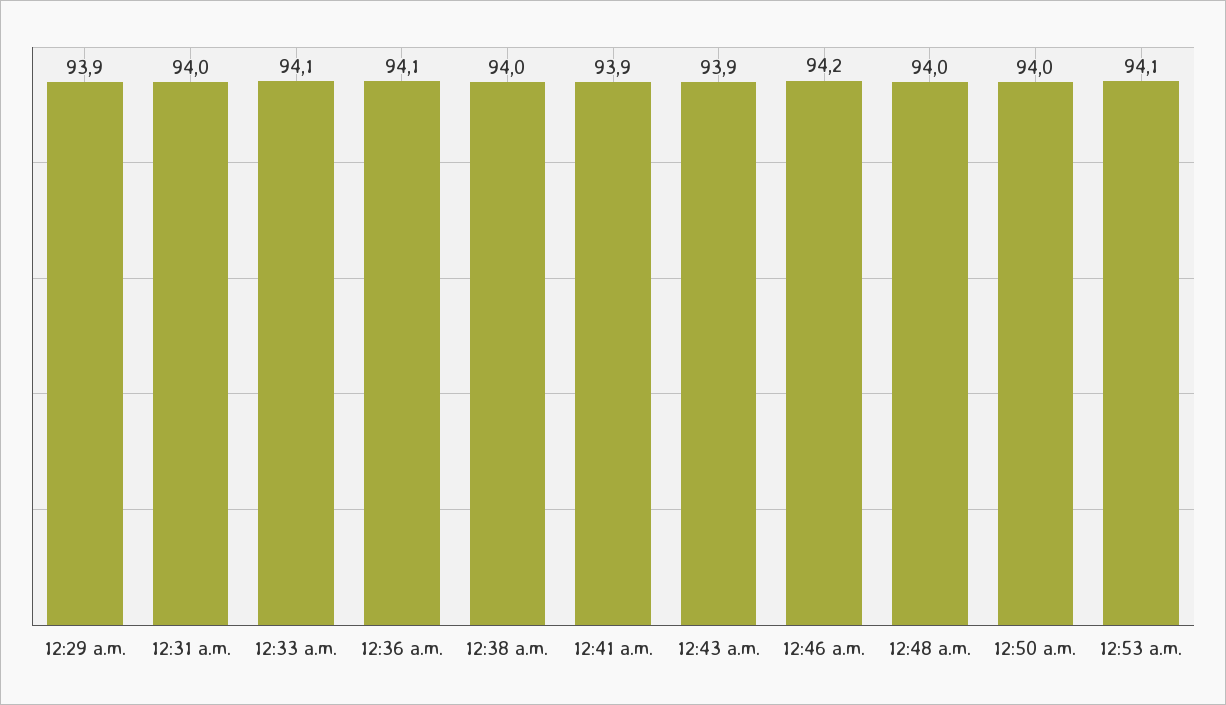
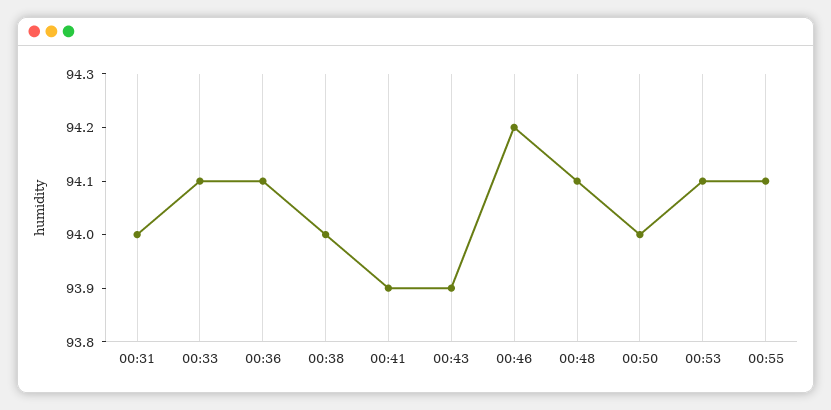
12:29 a.m.: 93.9 -> none
12:48 a.m.: 94 -> 94.1
00:55: none -> 94.1

